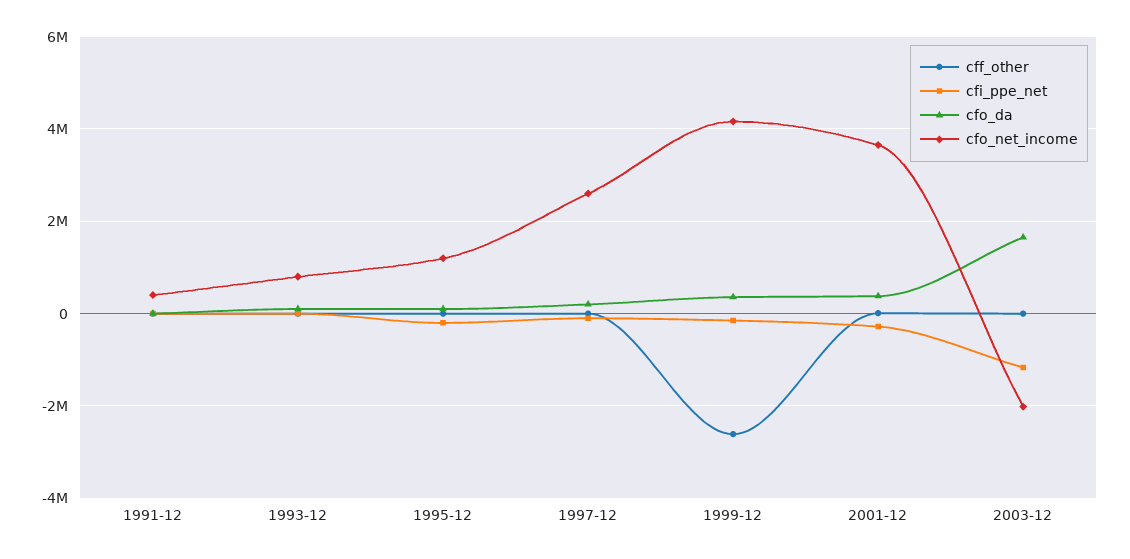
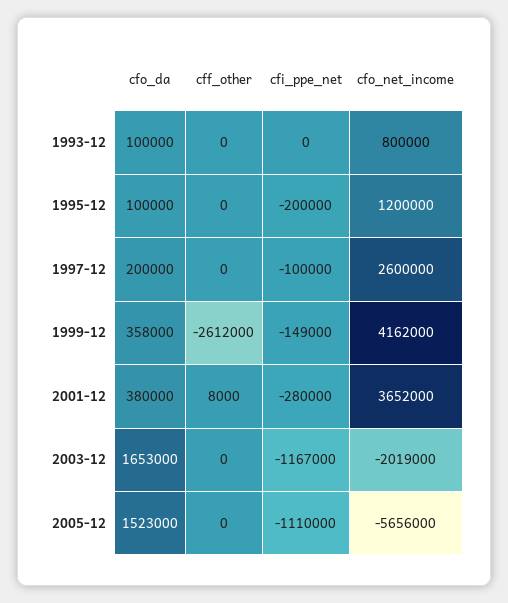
cff_other, 1991-12: 0 -> none
cfi_ppe_net, 1991-12: 0 -> none
cfo_da, 1991-12: 0 -> none
cfo_net_income, 1991-12: 400000 -> none
cfo_da, 2005-12: none -> 1523000
cff_other, 2005-12: none -> 0
cfi_ppe_net, 2005-12: none -> -1110000
cfo_net_income, 2005-12: none -> -5656000

